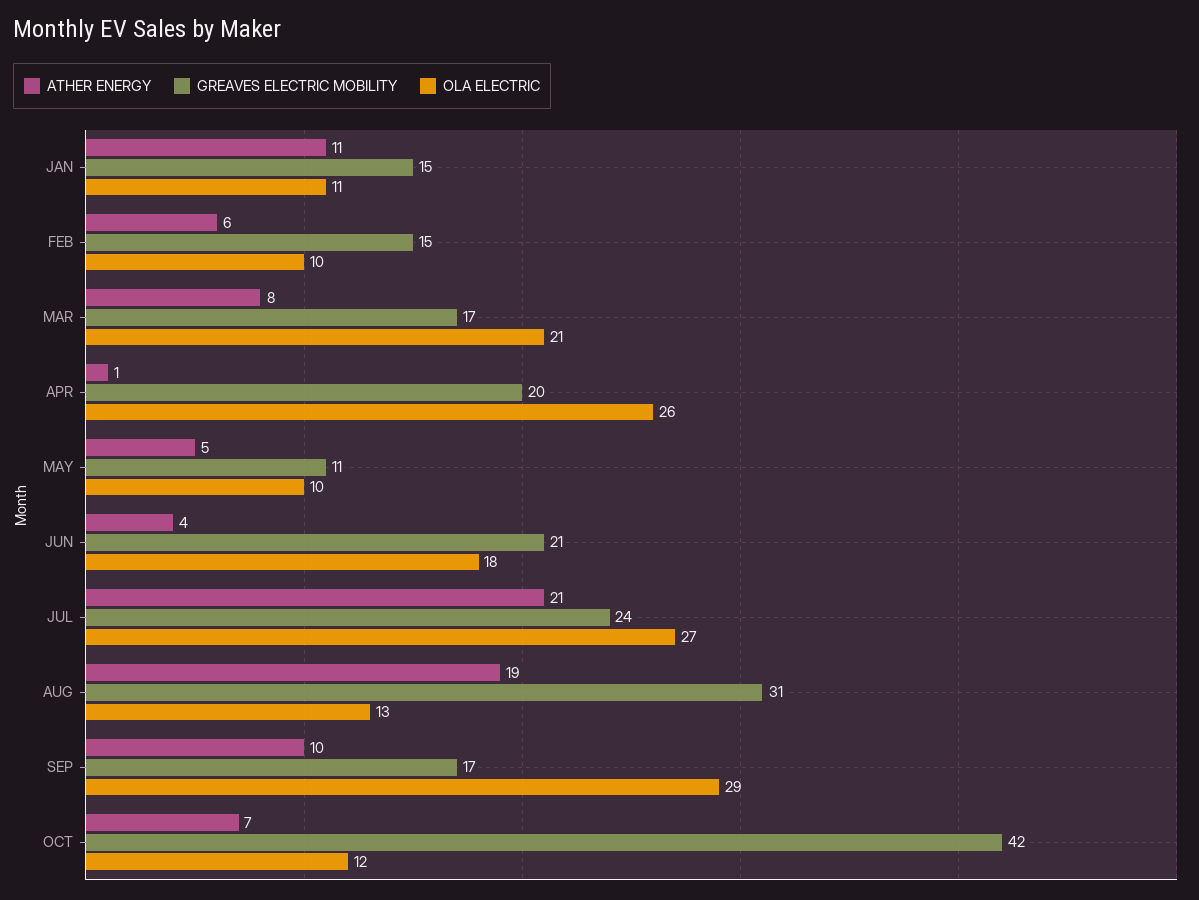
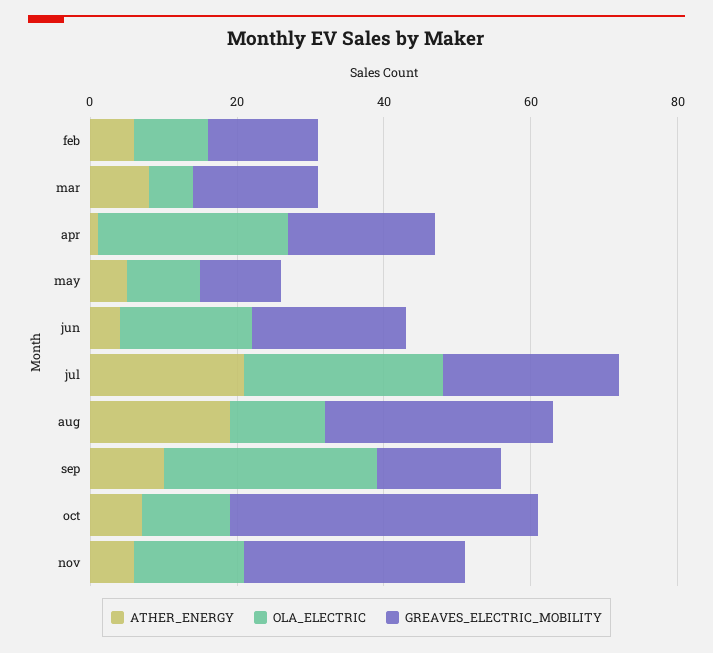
ATHER ENERGY, JAN: 11 -> none
GREAVES ELECTRIC MOBILITY, JAN: 15 -> none
OLA ELECTRIC, JAN: 11 -> none
OLA ELECTRIC, MAR: 21 -> 5
ATHER ENERGY, nov: none -> 5
OLA ELECTRIC, nov: none -> 15
GREAVES ELECTRIC MOBILITY, nov: none -> 30

